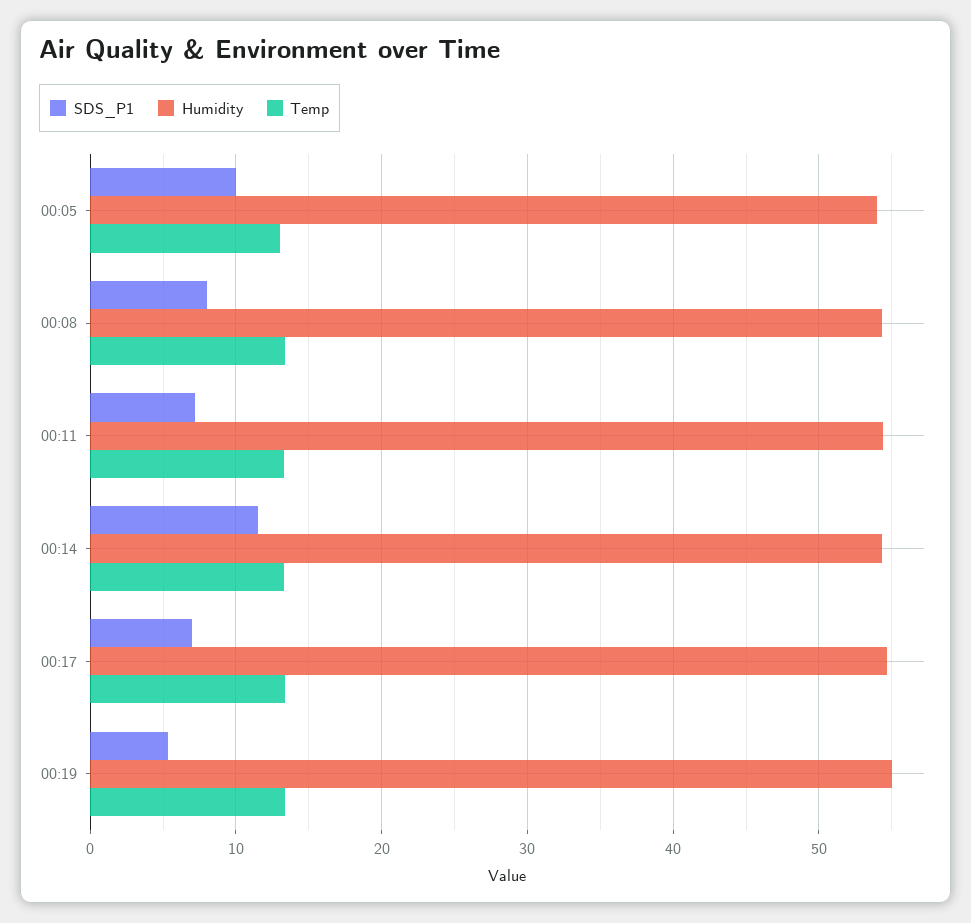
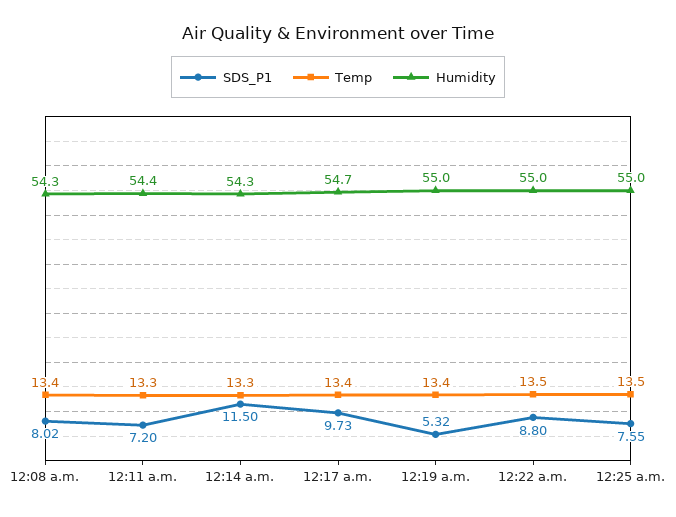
SDS_P1, 00:05: 10 -> none
Humidity, 00:05: 54 -> none
Temp, 00:05: 13 -> none
SDS_P1, 00:17: 7 -> 9.73
SDS_P1, 12:22 a.m.: none -> 8.8
Temp, 12:22 a.m.: none -> 13.5
Humidity, 12:22 a.m.: none -> 55
SDS_P1, 12:25 a.m.: none -> 7.55
Temp, 12:25 a.m.: none -> 13.5
Humidity, 12:25 a.m.: none -> 55

